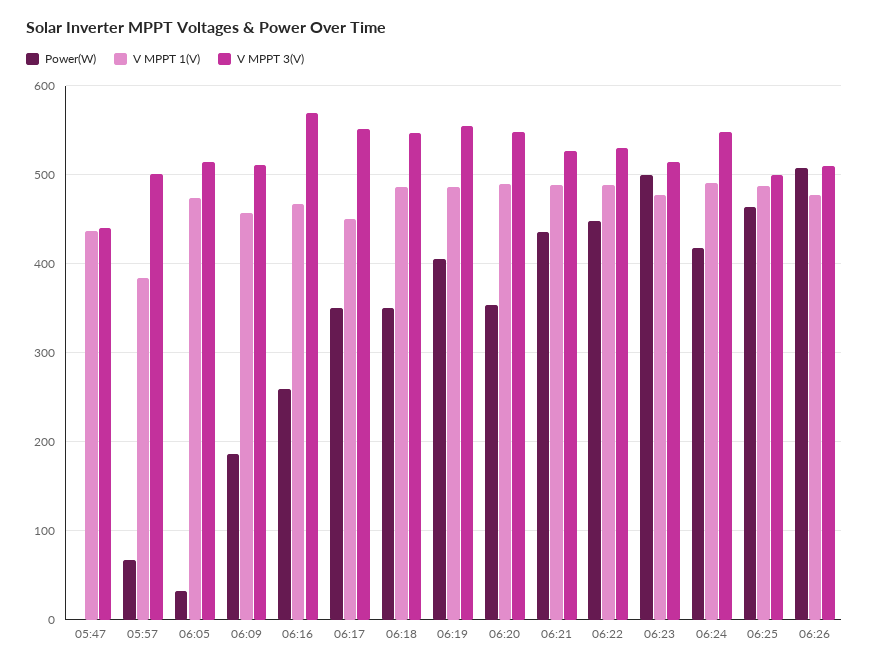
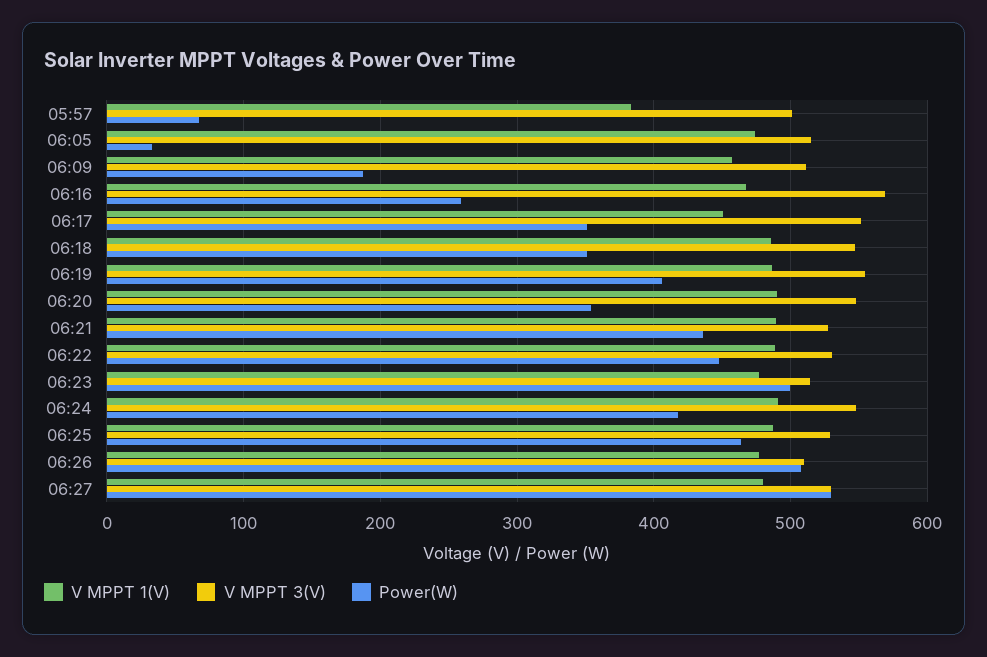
Power(W), 05:47: 0 -> none
V MPPT 1(V), 05:47: 440 -> none
V MPPT 3(V), 05:47: 440 -> none
V MPPT 3(V), 06:25: 500 -> 530
V MPPT 1(V), 06:27: none -> 480
V MPPT 3(V), 06:27: none -> 530
Power(W), 06:27: none -> 530

